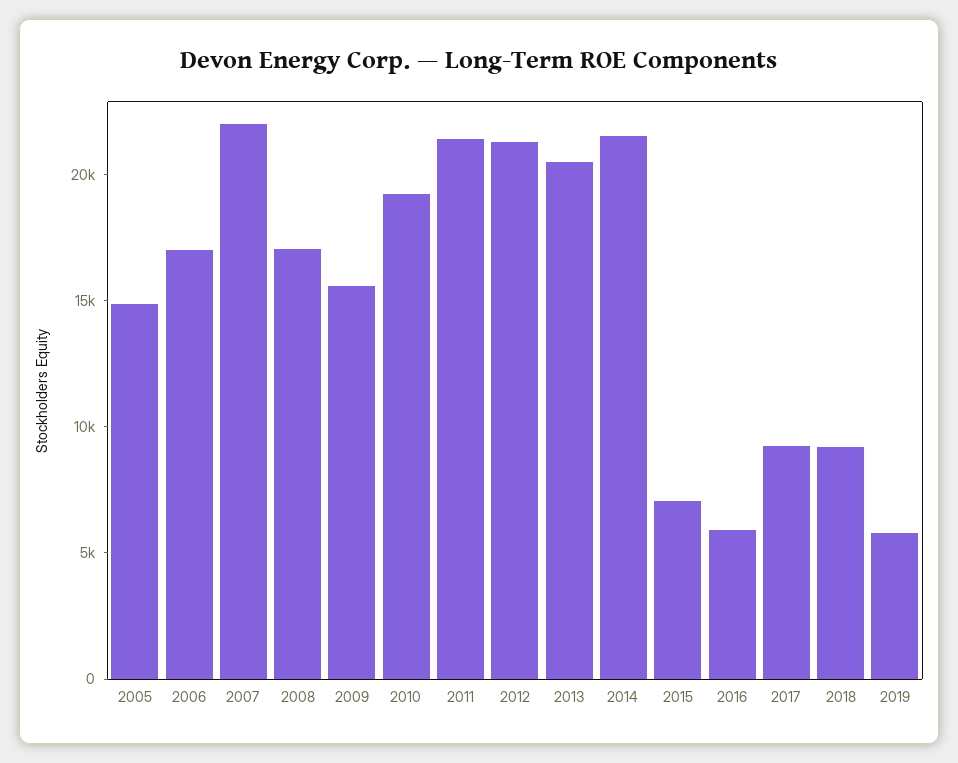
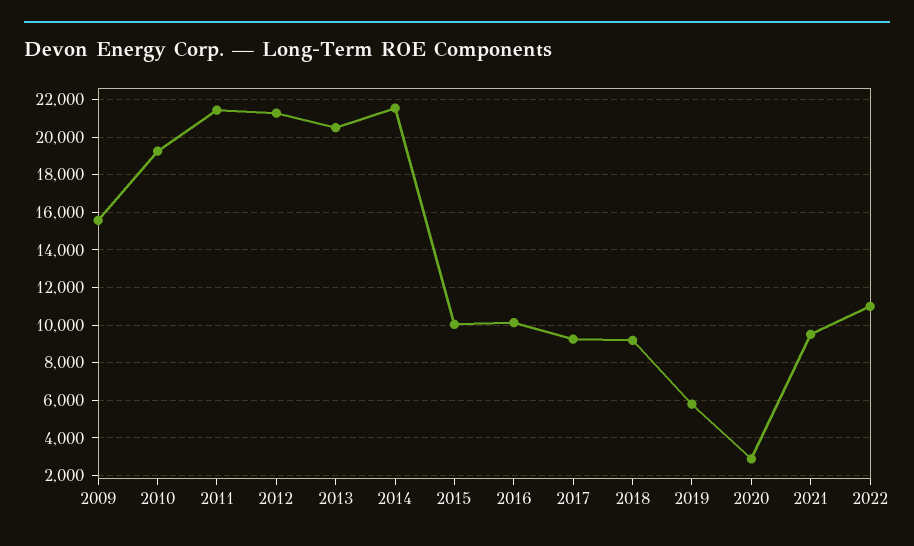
2005: 15000 -> none
2006: 17000 -> none
2007: 22000 -> none
2008: 17000 -> none
2015: 7000 -> 10000
2016: 6000 -> 10000
2020: none -> 3000
2021: none -> 9500
2022: none -> 11000

